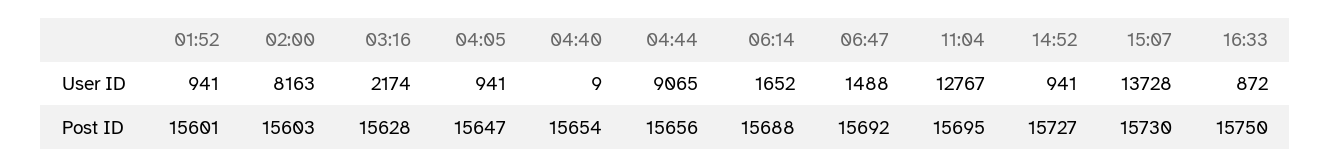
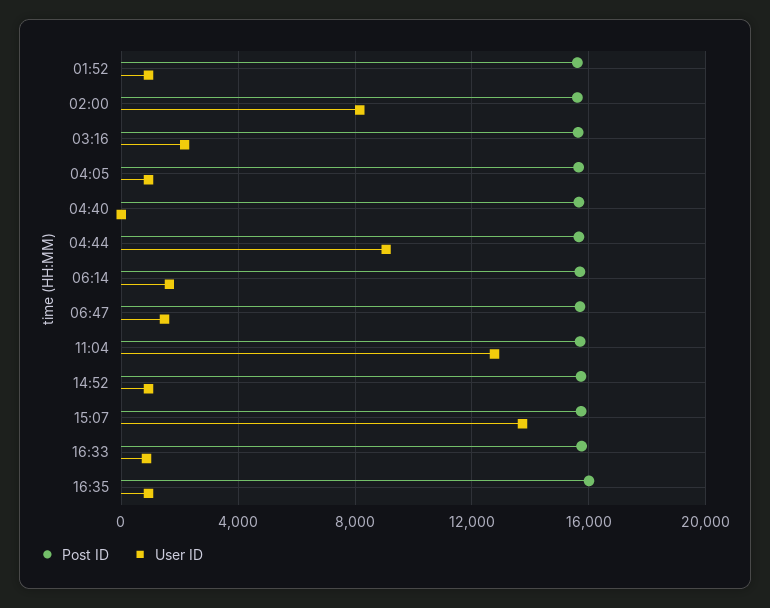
Post ID, 16:35: none -> 16000
User ID, 16:35: none -> 1000

